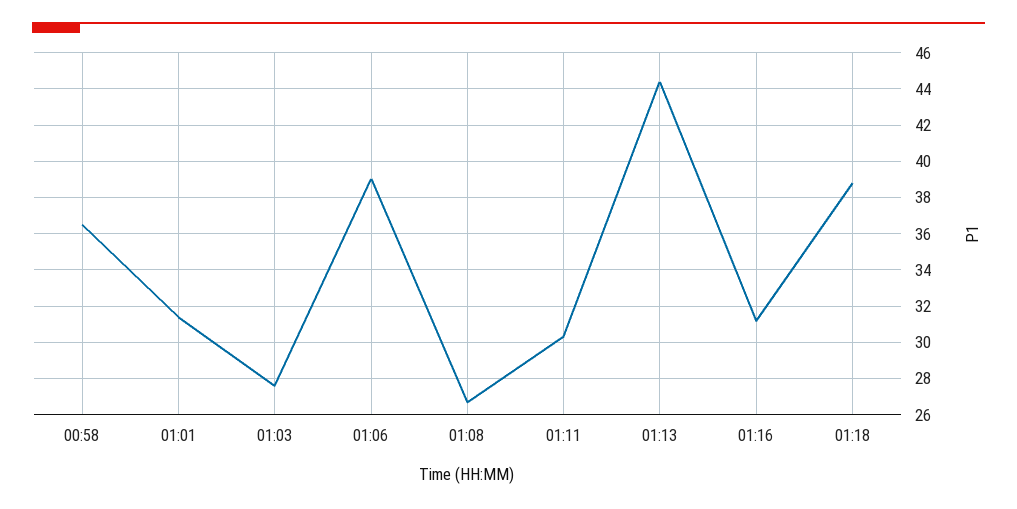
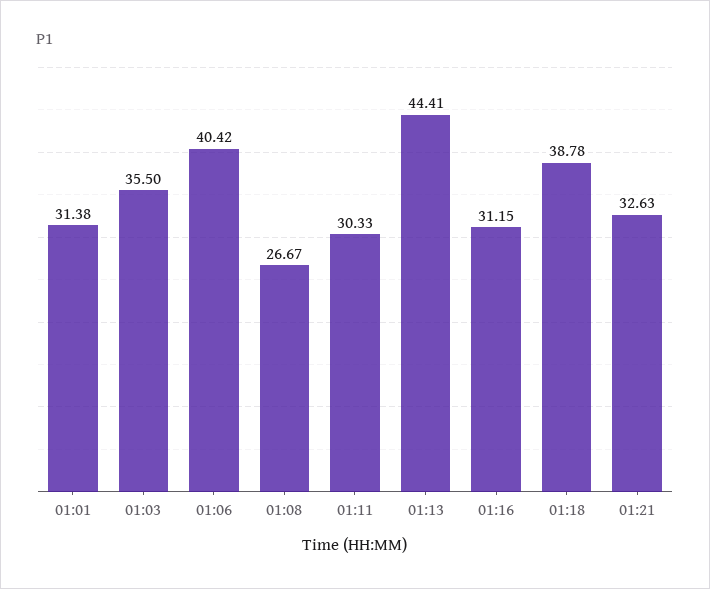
00:58: 36.5 -> none
01:03: 27.5 -> 35.5
01:06: 39 -> 40.42
01:21: none -> 32.63

